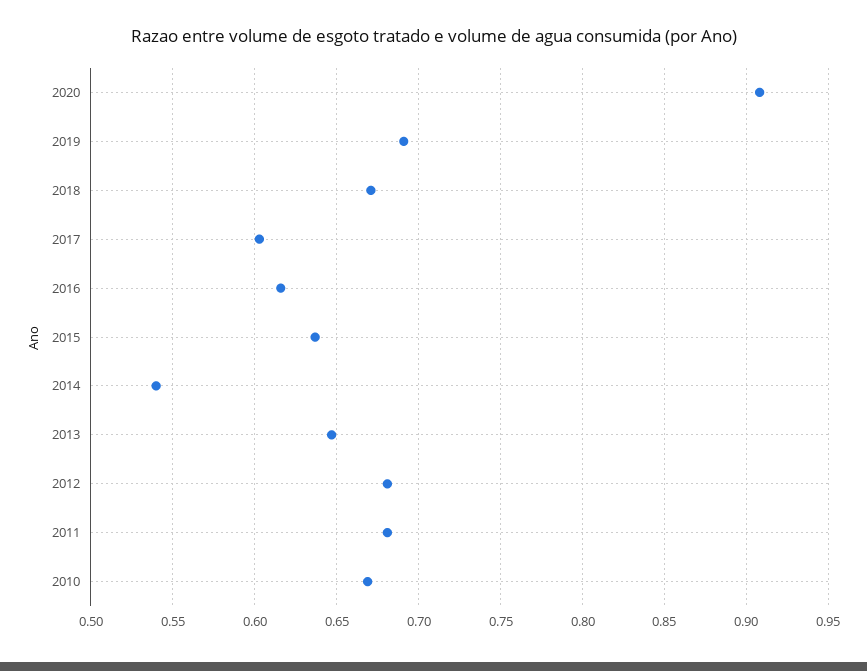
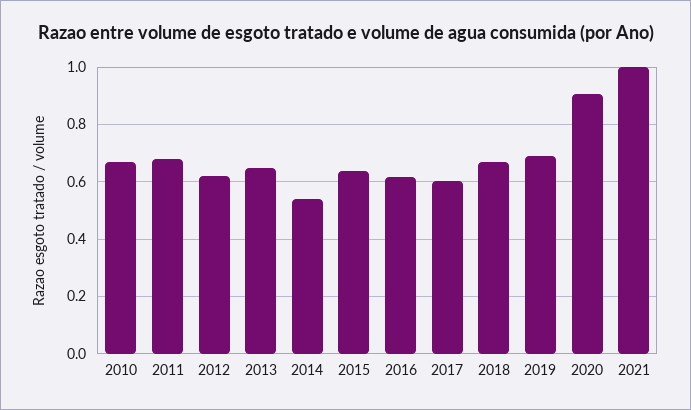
2012: 0.68 -> 0.625
2021: none -> 1

